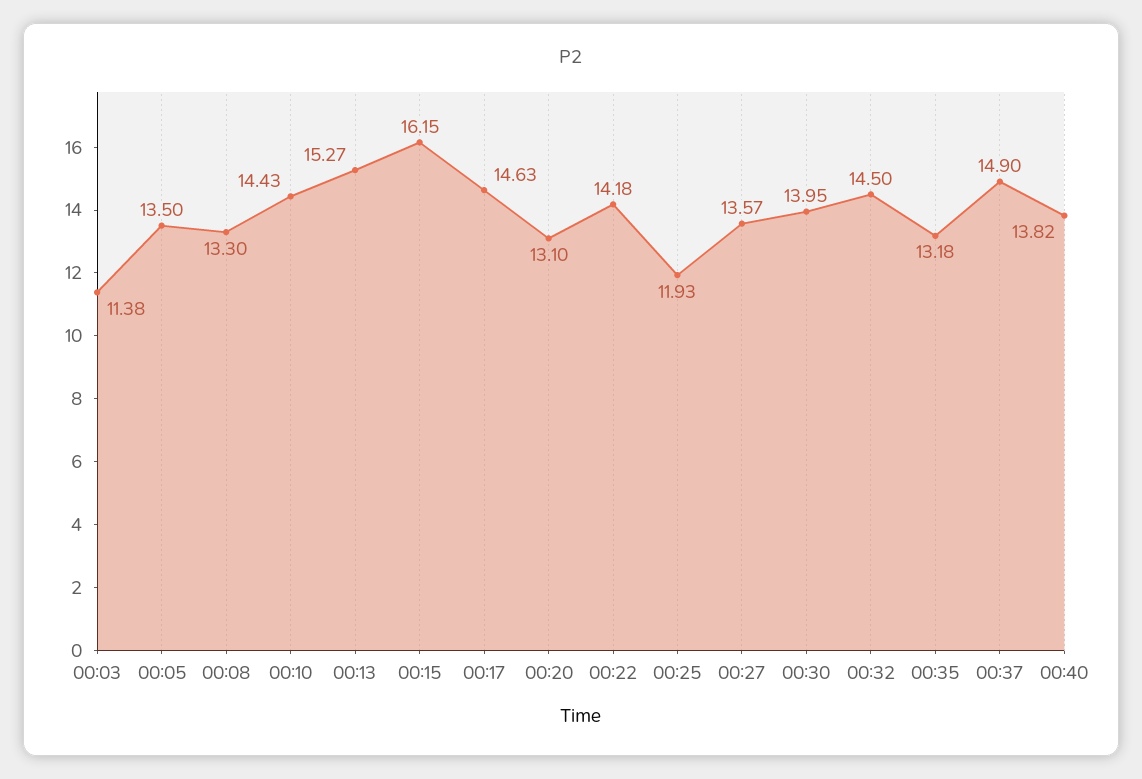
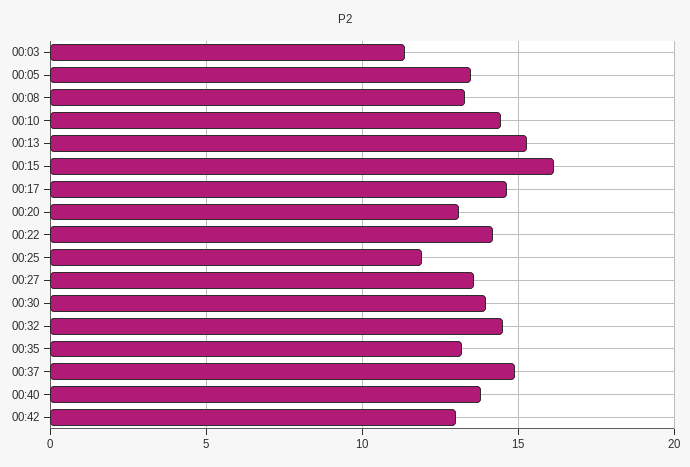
00:42: none -> 13

